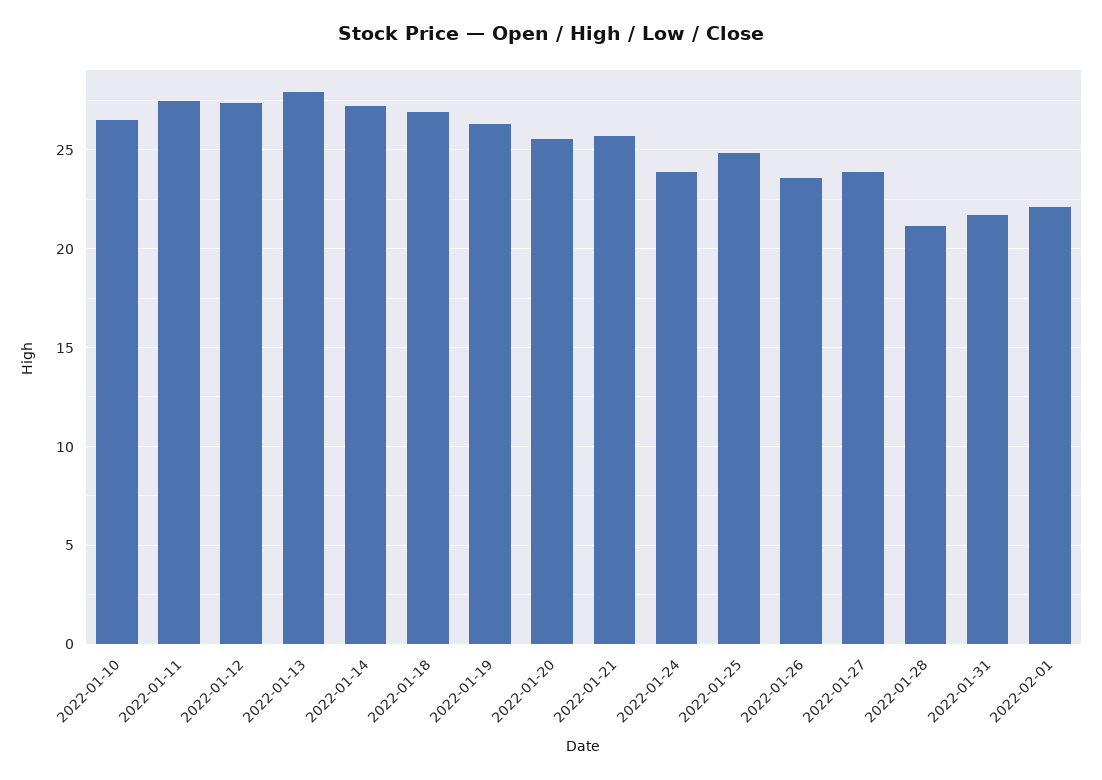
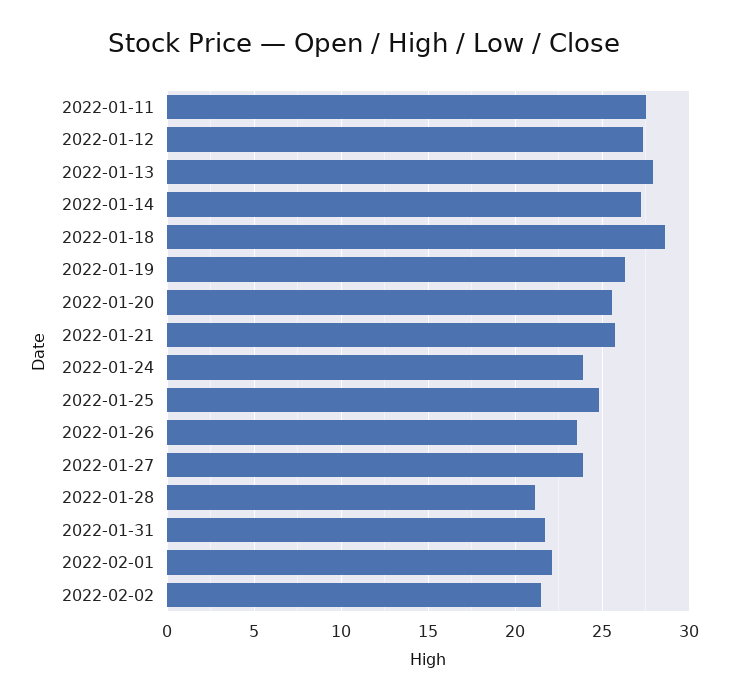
2022-01-10: 26.5 -> none
2022-01-18: 27 -> 28.5
2022-02-02: none -> 21.5

